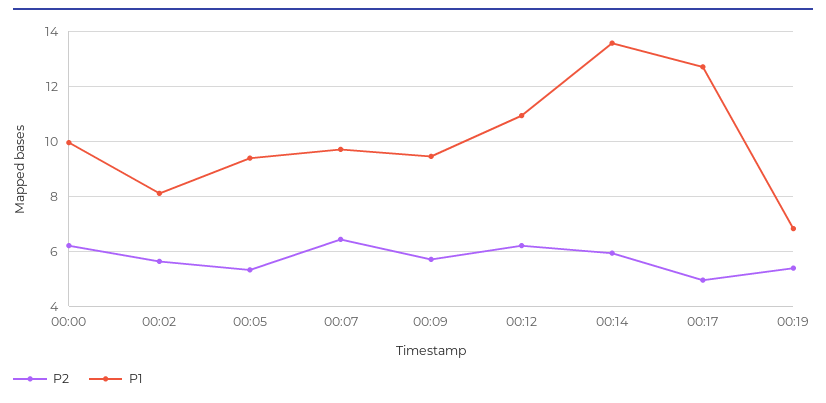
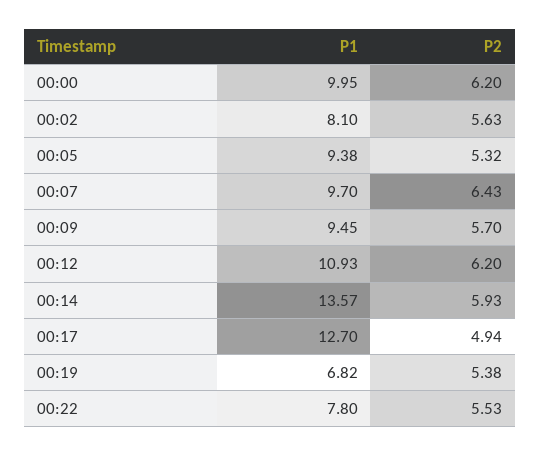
P1, 00:22: none -> 7.8
P2, 00:22: none -> 5.53

